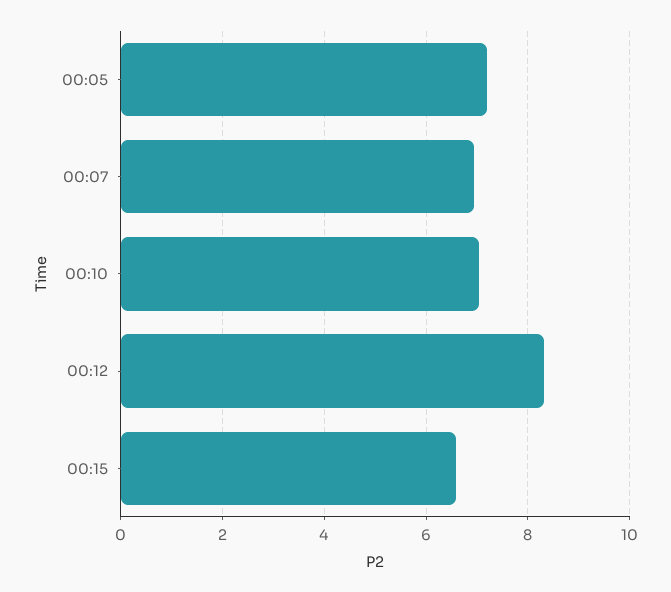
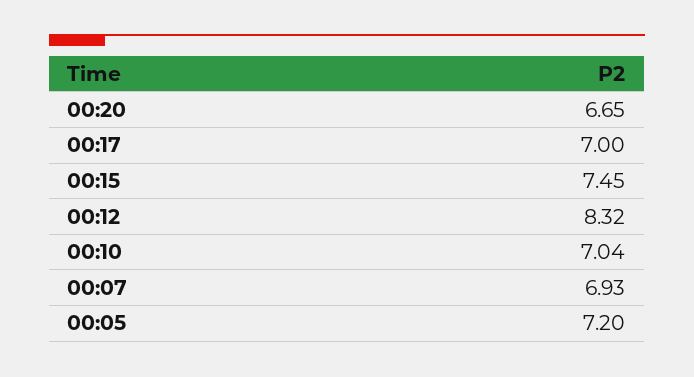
00:15: 6.6 -> 7.45
00:20: none -> 6.65
00:17: none -> 7

